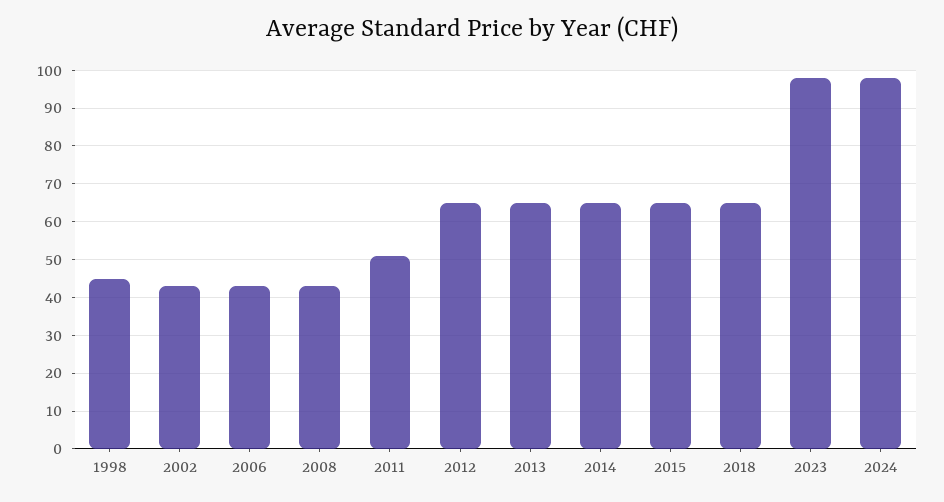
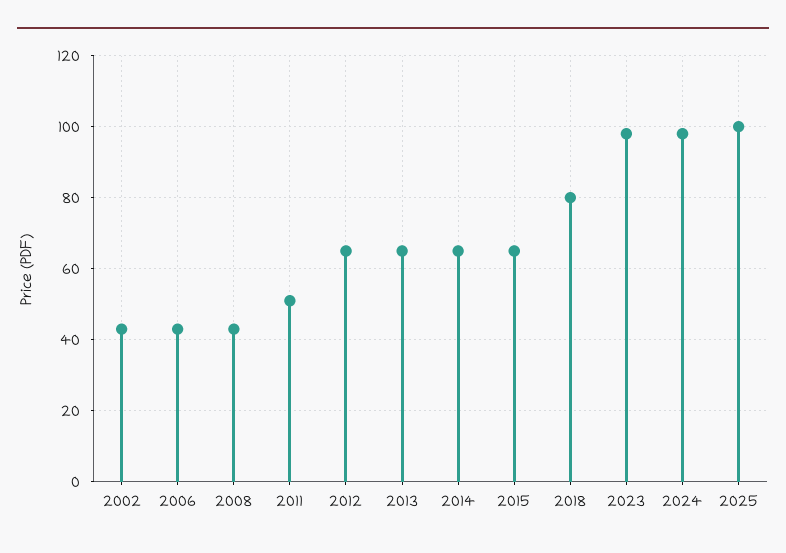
1998: 45 -> none
2018: 65 -> 80
2025: none -> 100

